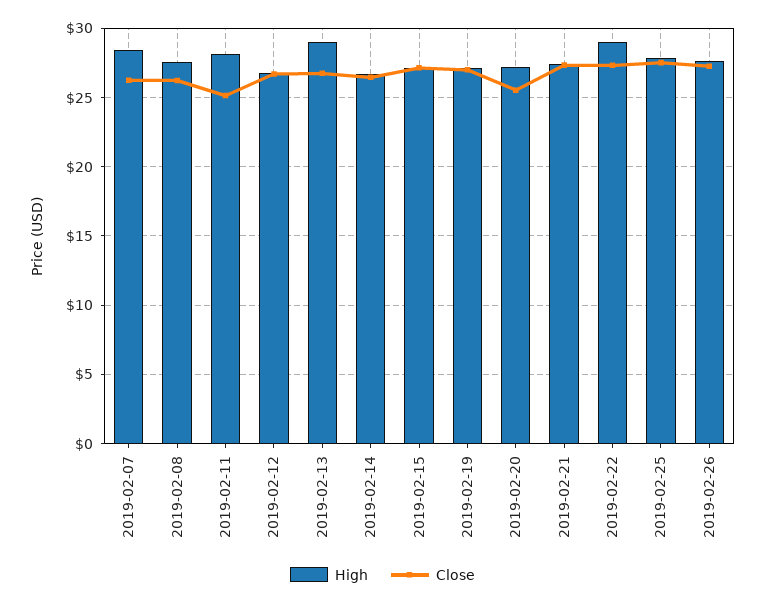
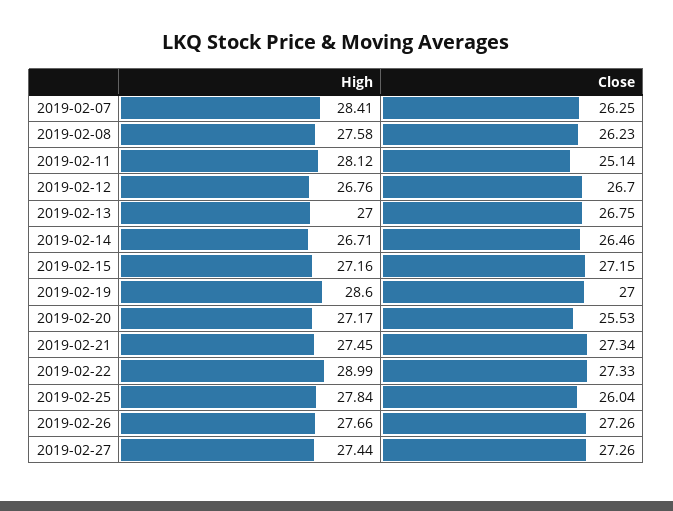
High, 2019-02-13: 29 -> 27
High, 2019-02-19: 27 -> 28.6
Close, 2019-02-25: 27.5 -> 26.04
High, 2019-02-27: none -> 27.44
Close, 2019-02-27: none -> 27.26

